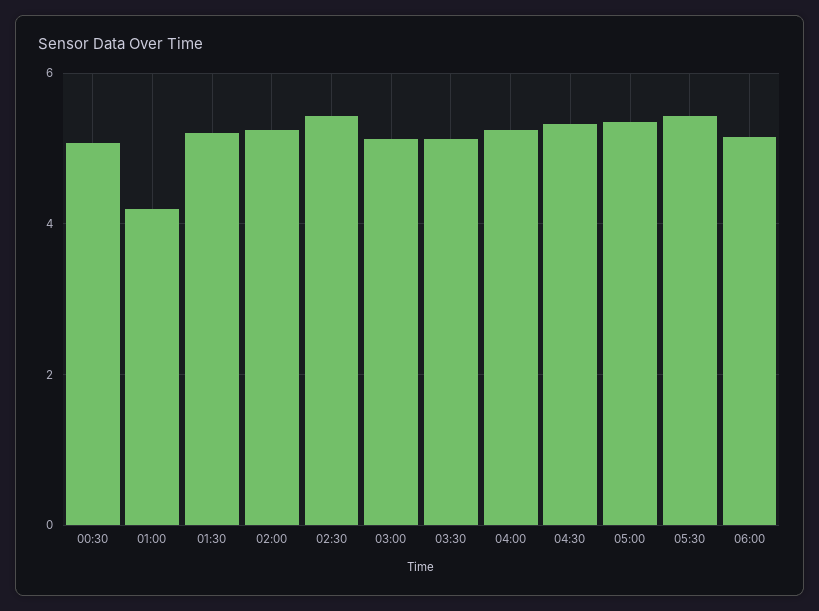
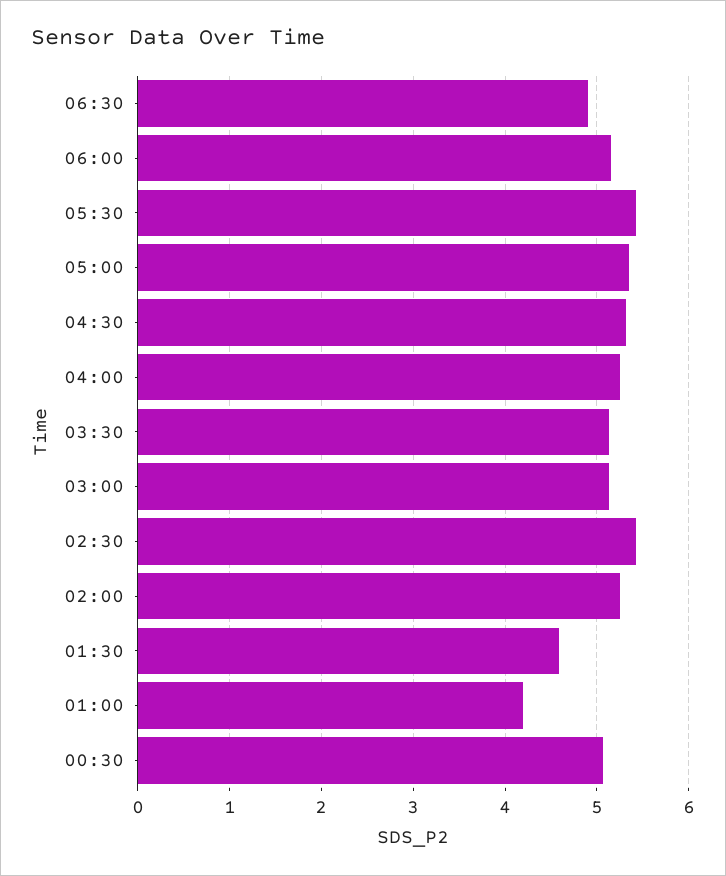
01:30: 5.2 -> 4.6
06:30: none -> 4.9

